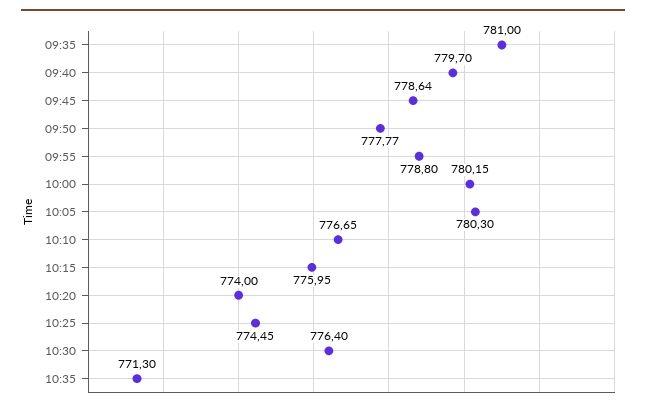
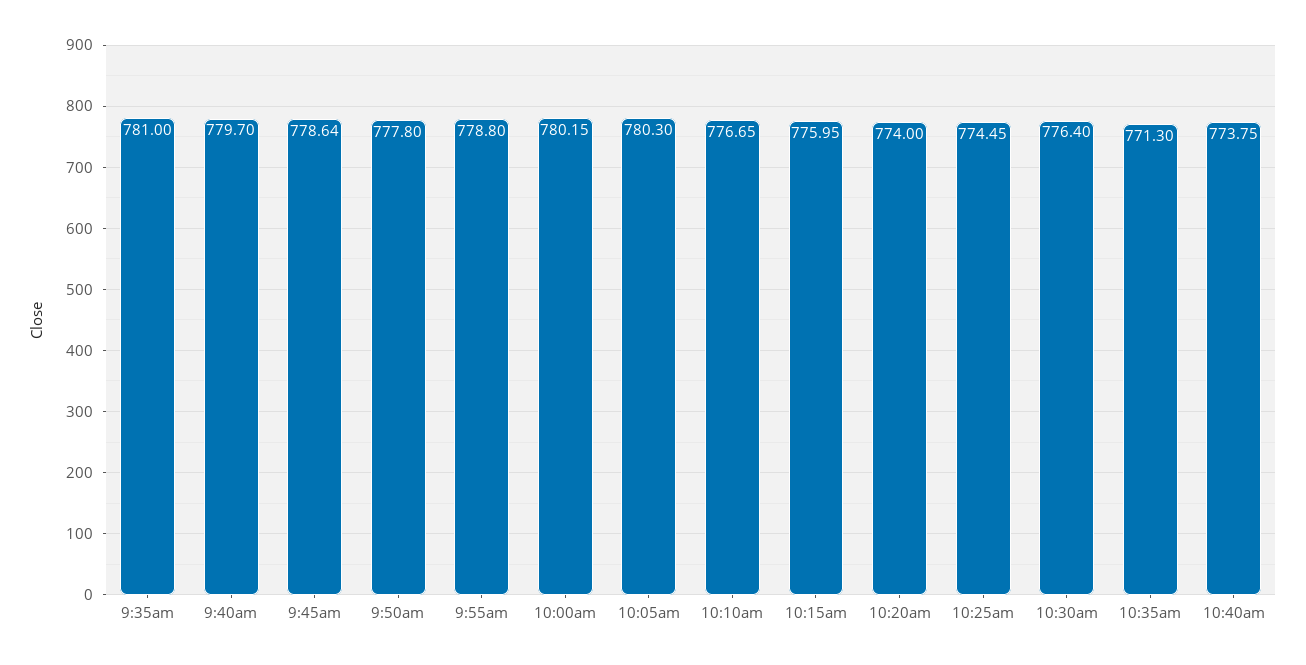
09:50: 777.77 -> 777.8
10:40am: none -> 773.75

